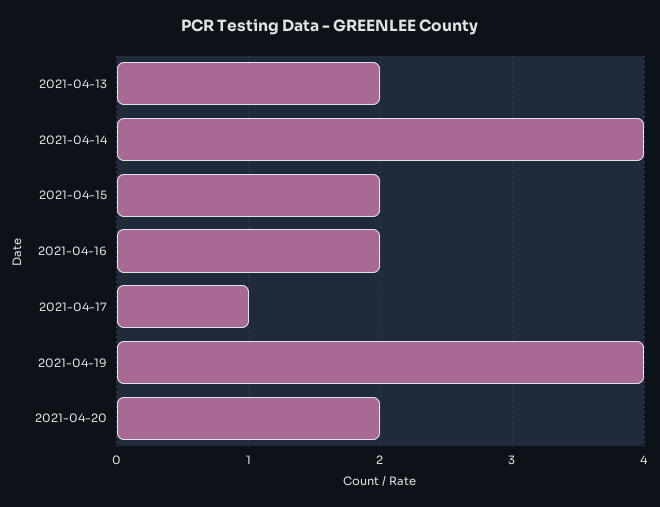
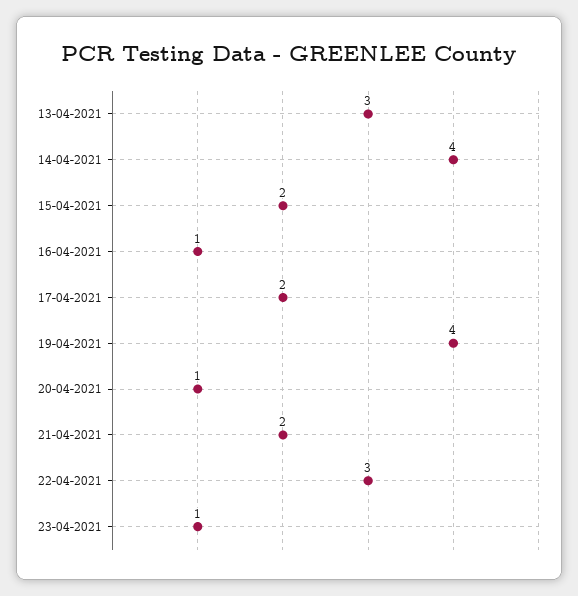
2021-04-13: 2 -> 3
2021-04-16: 2 -> 1
2021-04-17: 1 -> 2
2021-04-20: 2 -> 1
21-04-2021: none -> 2
22-04-2021: none -> 3
23-04-2021: none -> 1

